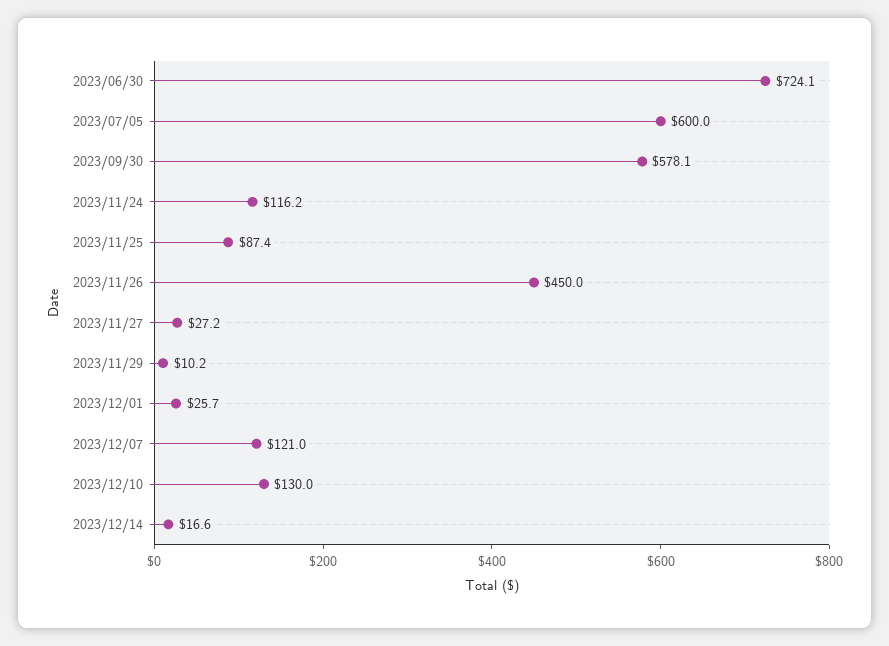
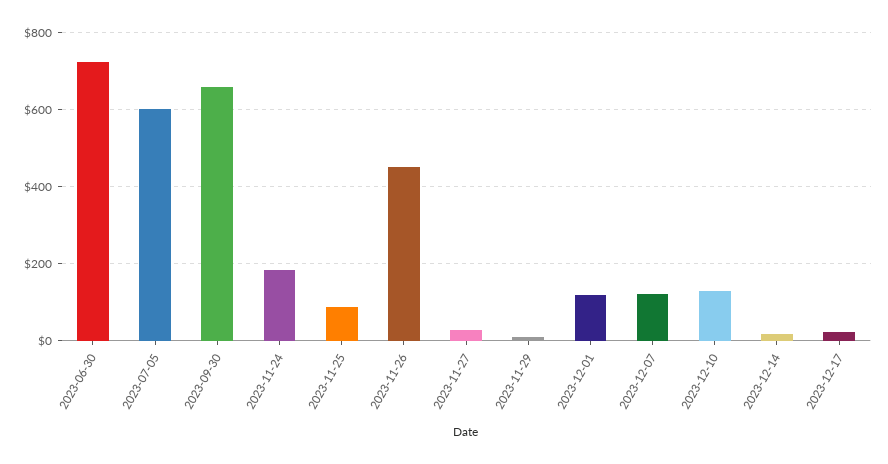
2023/09/30: 578.1 -> 660
2023/11/24: 116.2 -> 180
2023/12/01: 25.7 -> 120
2023-12-17: none -> 20

